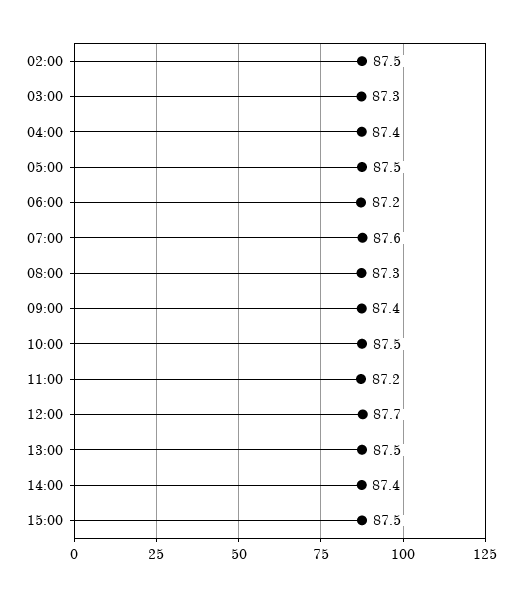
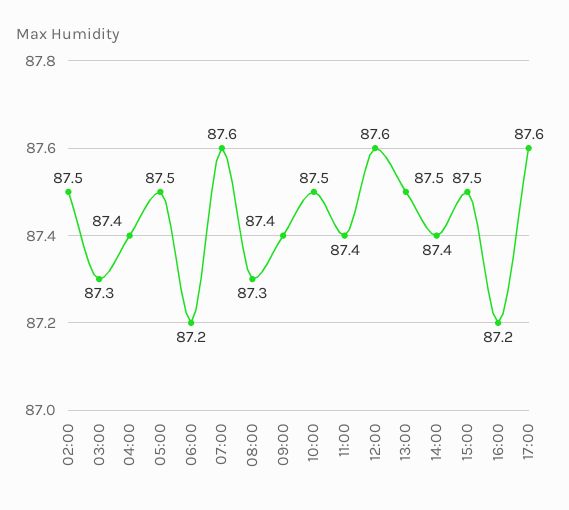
11:00: 87.2 -> 87.4
12:00: 87.7 -> 87.6
16:00: none -> 87.2
17:00: none -> 87.6

